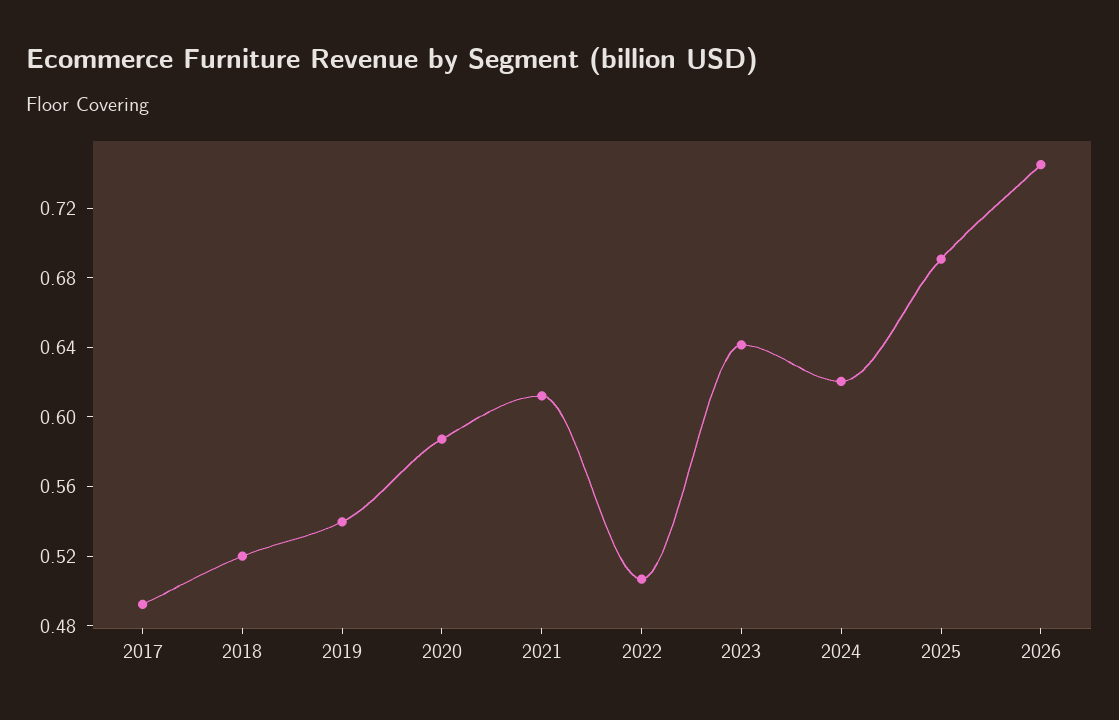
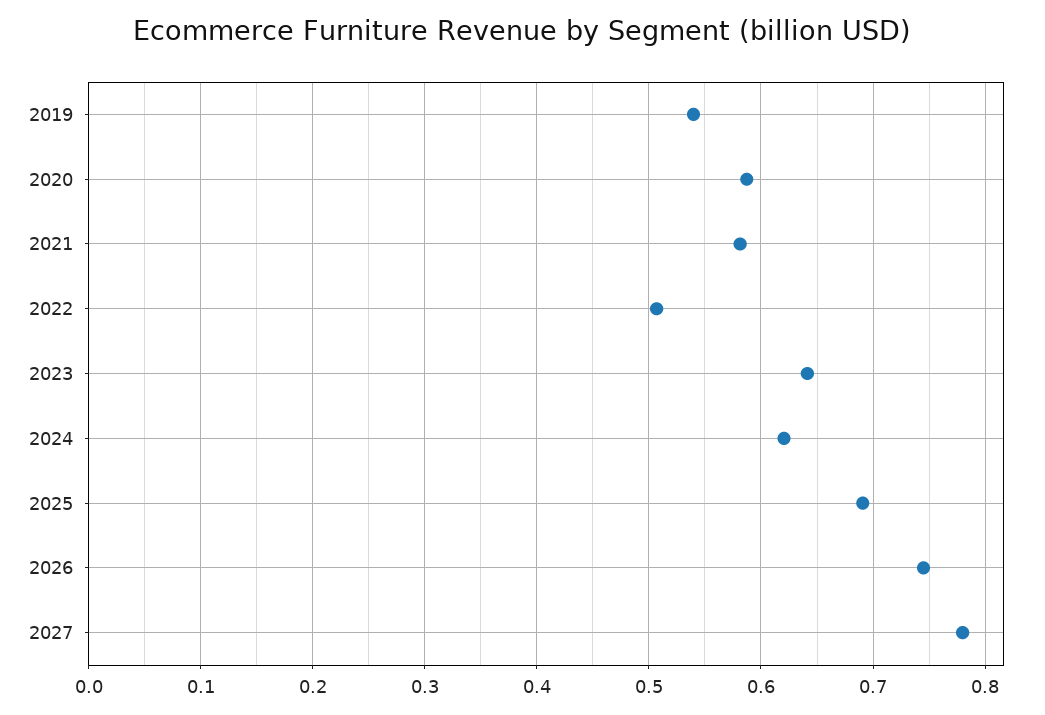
2017: 0.49 -> none
2018: 0.52 -> none
2021: 0.61 -> 0.58
2027: none -> 0.78

